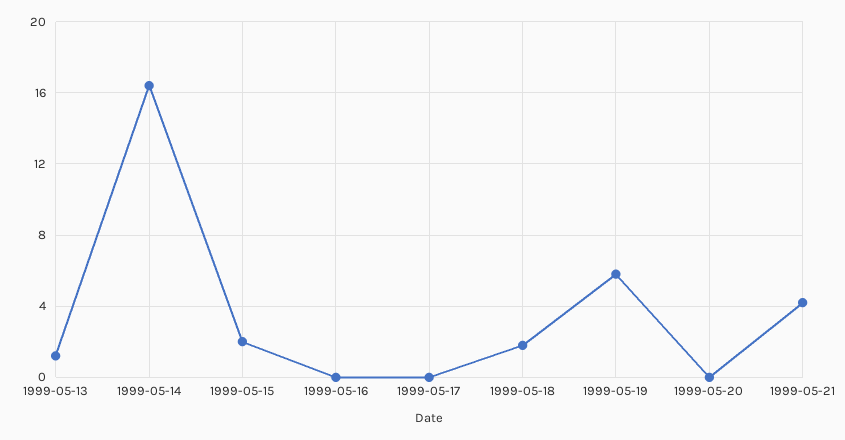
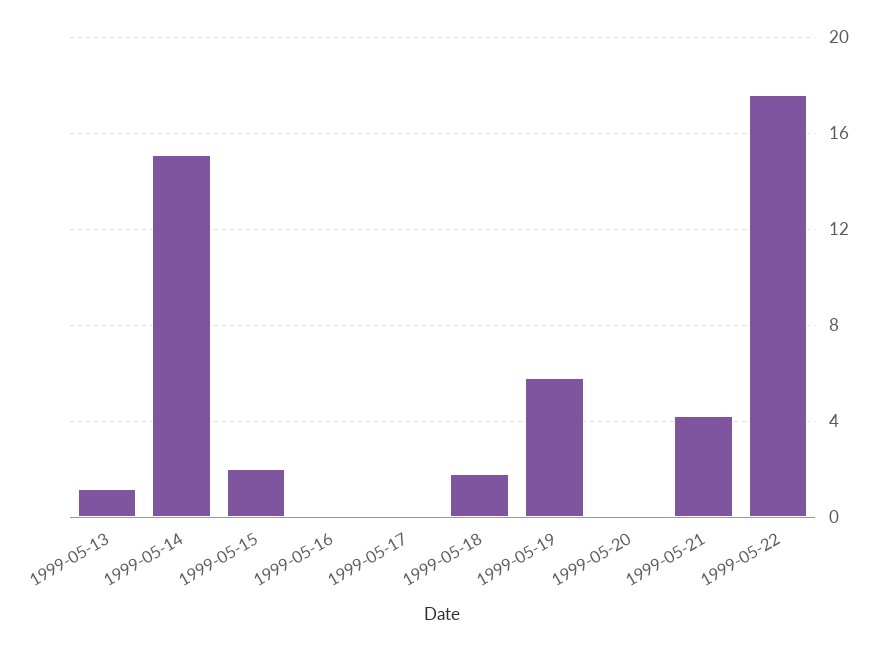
1999-05-14: 16.5 -> 15
1999-05-22: none -> 17.5

